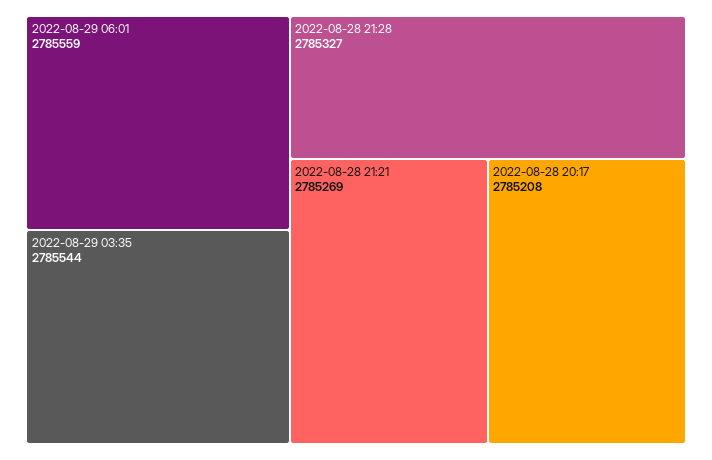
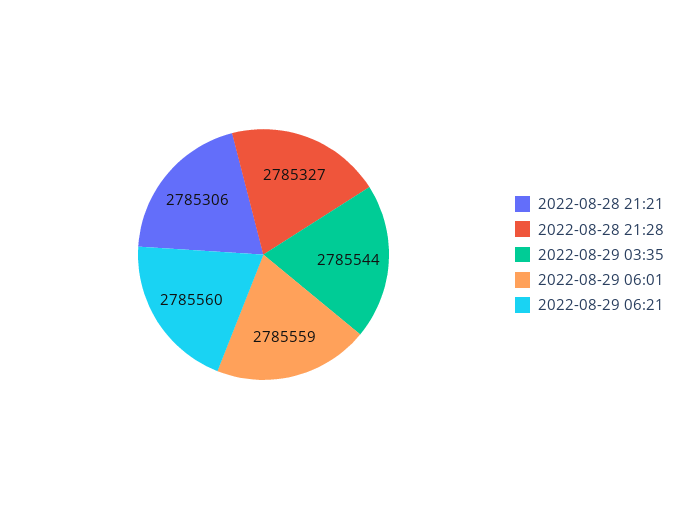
2022-08-28 21:21: 2785269 -> 2785306
2022-08-28 20:17: 2785208 -> none
2022-08-29 06:21: none -> 2785560

